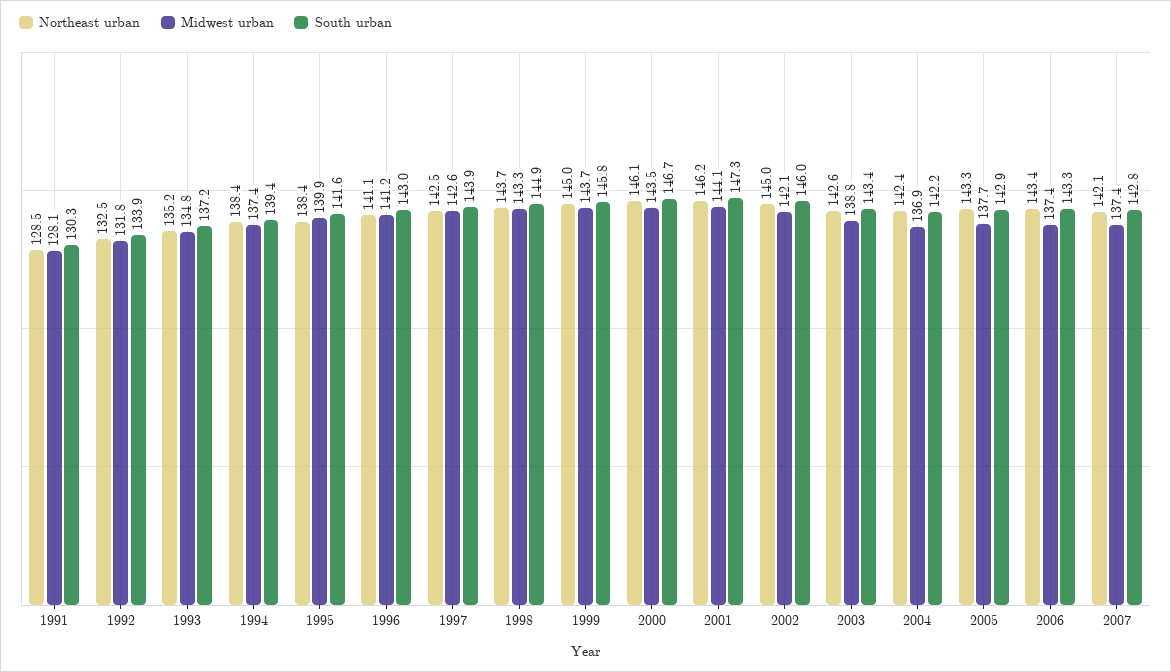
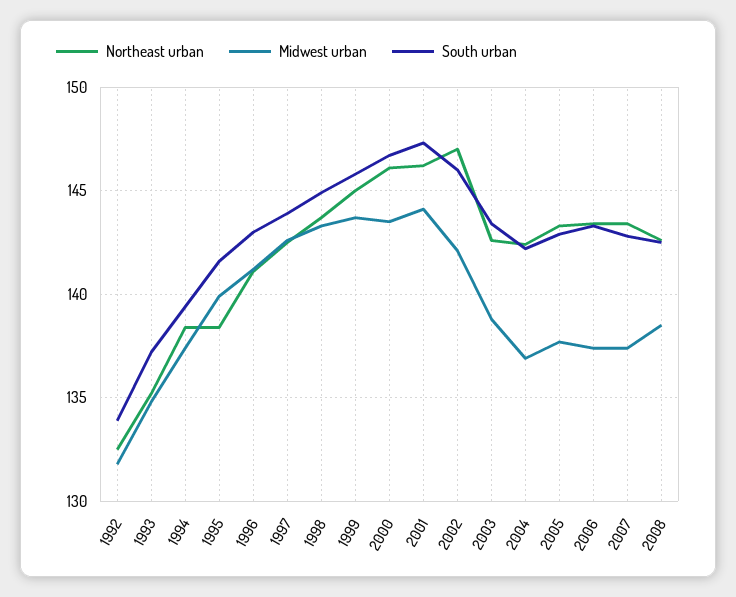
Northeast urban, 1991: 128.5 -> none
Midwest urban, 1991: 128.1 -> none
South urban, 1991: 130.3 -> none
Northeast urban, 2002: 145 -> 147
Northeast urban, 2007: 142.1 -> 143.5
Northeast urban, 2008: none -> 142.5
Midwest urban, 2008: none -> 138.5
South urban, 2008: none -> 142.5

